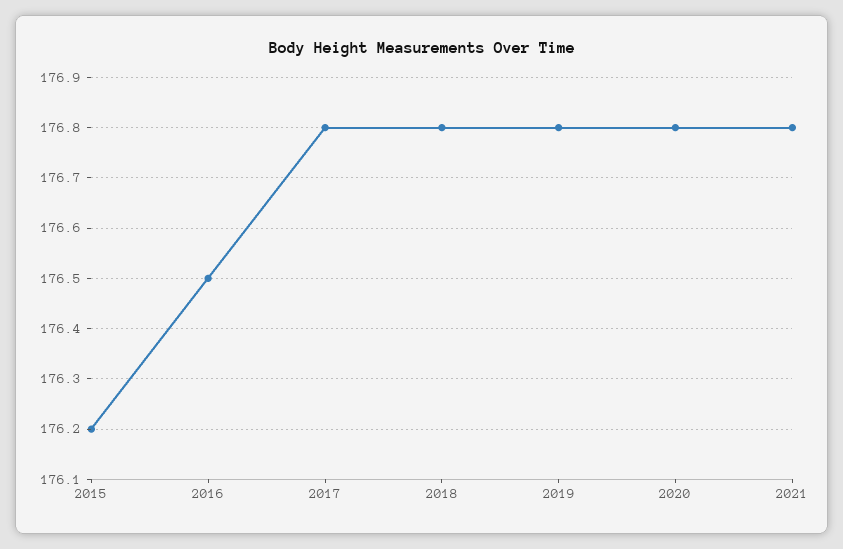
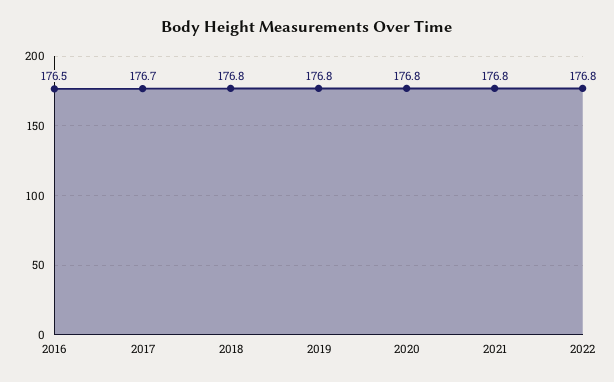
2015: 176.2 -> none
2017: 176.8 -> 176.7
2022: none -> 176.8

